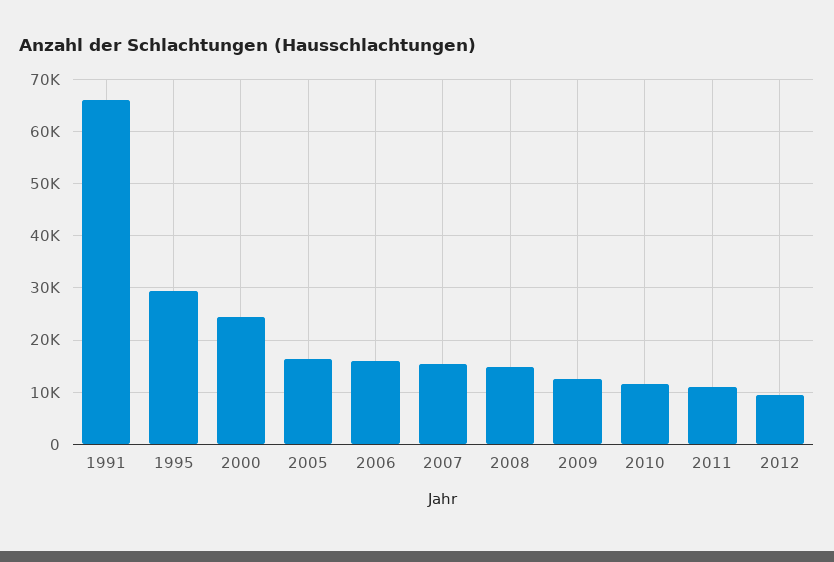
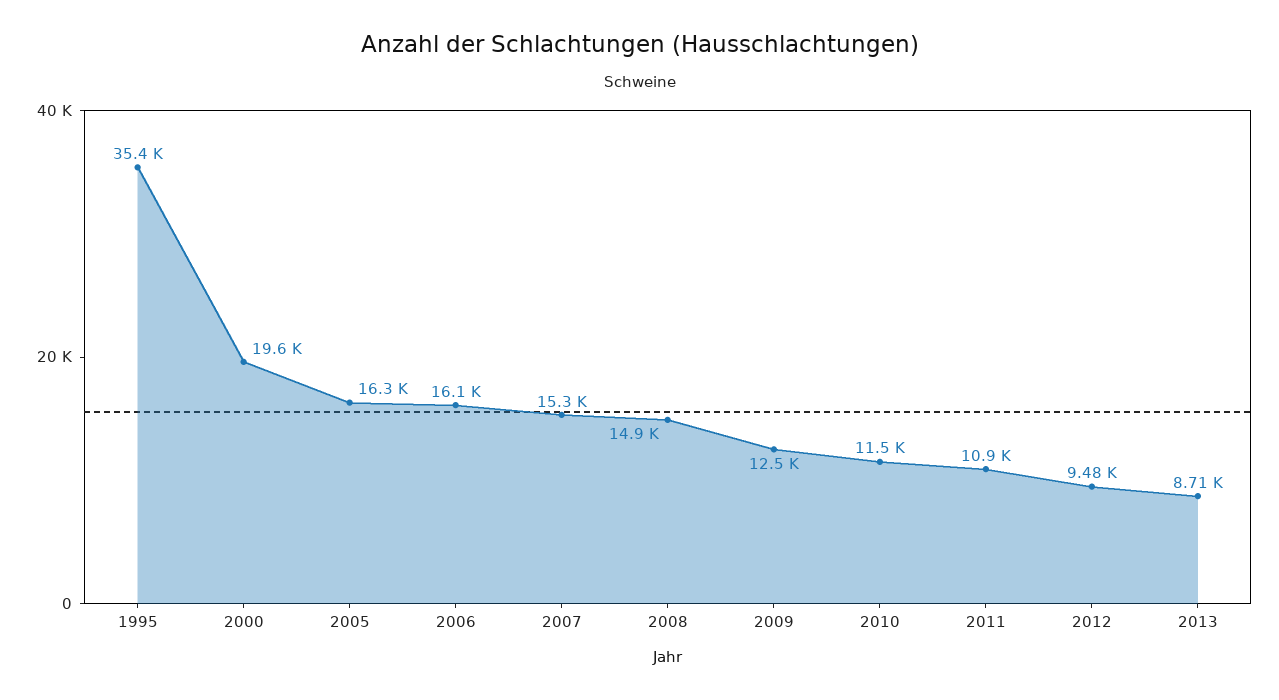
1991: 66000 -> none
1995: 30000 -> 35400
2000: 24000 -> 19600
2013: none -> 8710

